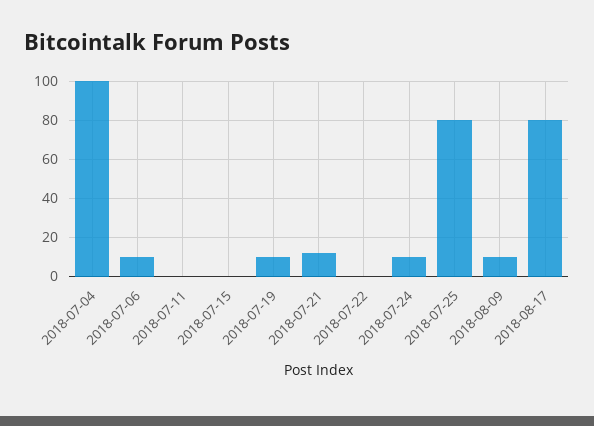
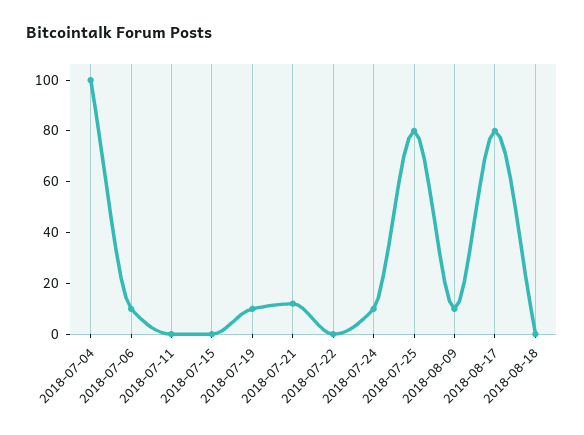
2018-08-18: none -> 0

